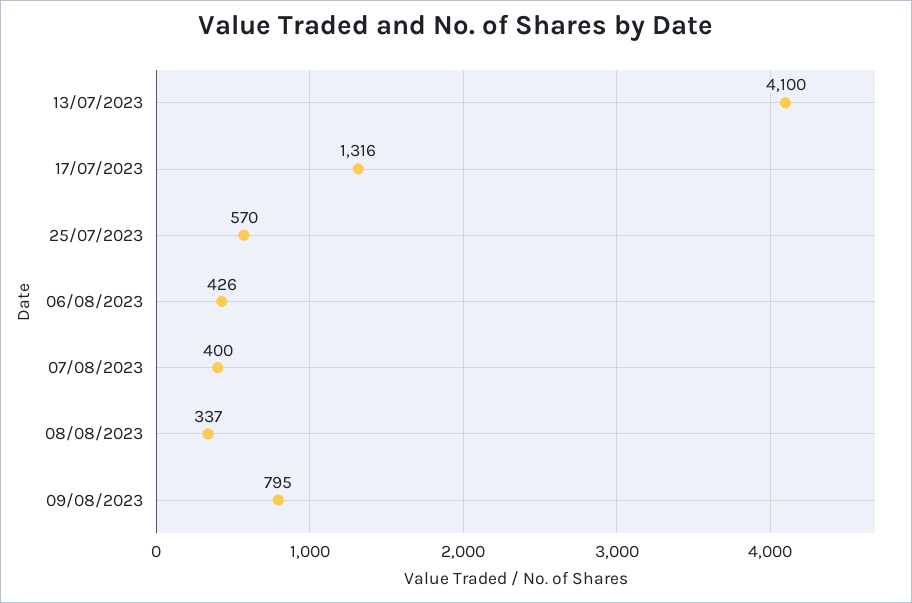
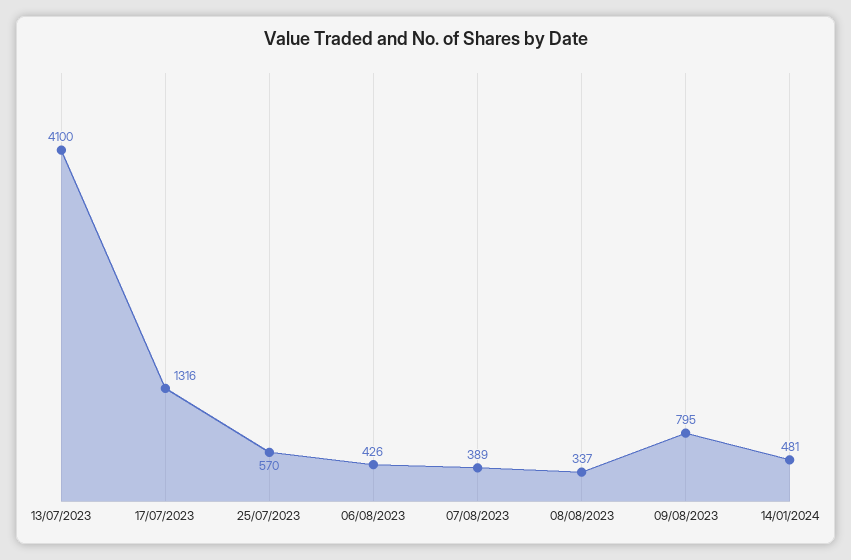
07/08/2023: 400 -> 389
14/01/2024: none -> 481

